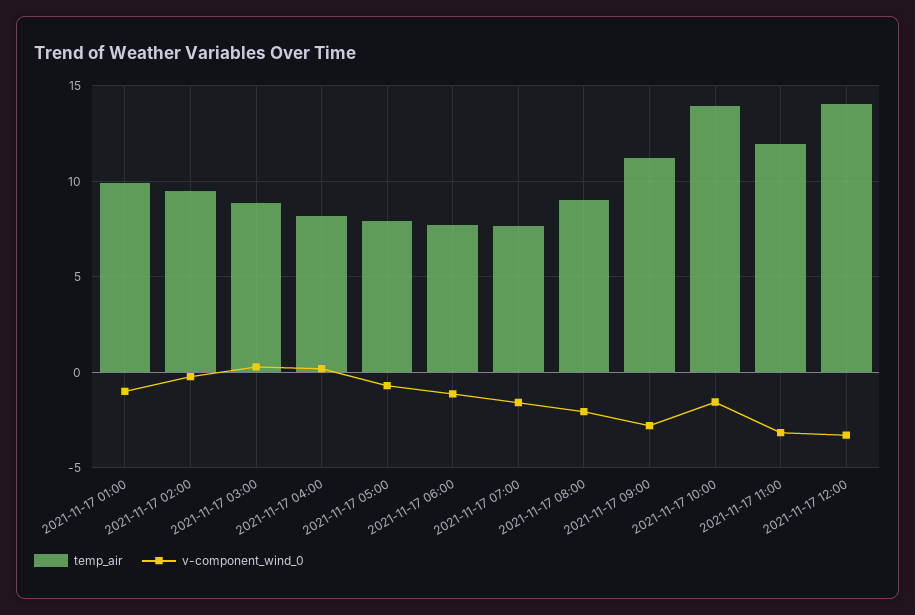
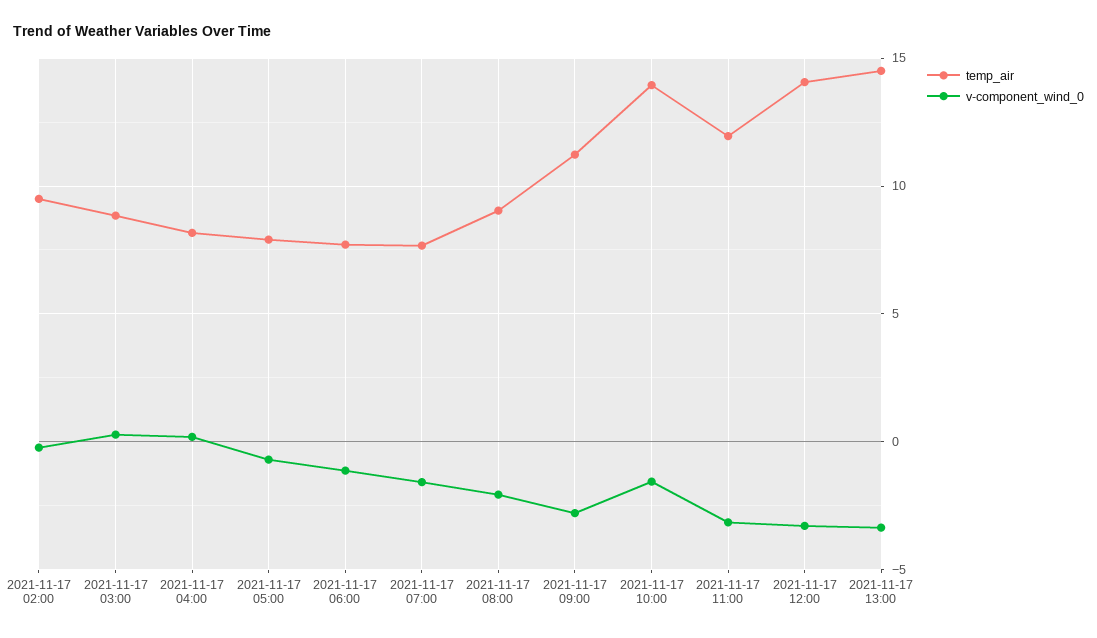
temp_air, 2021-11-17 01:00: 10 -> none
v-component_wind_0, 2021-11-17 01:00: -1 -> none
temp_air, 2021-11-17 13:00: none -> 14.5
v-component_wind_0, 2021-11-17 13:00: none -> -3.5

